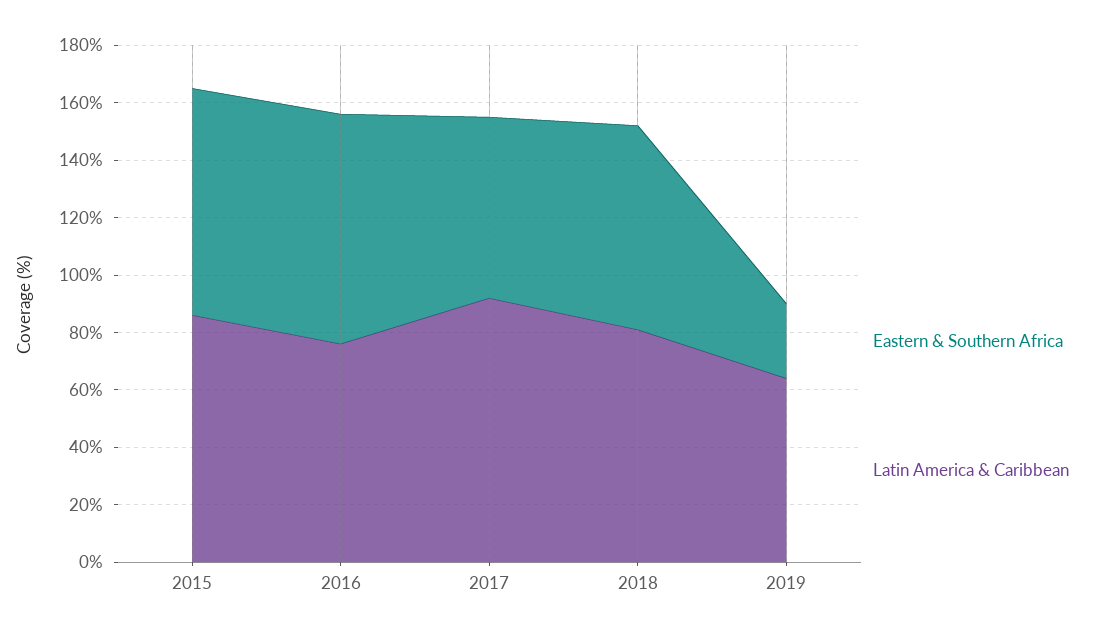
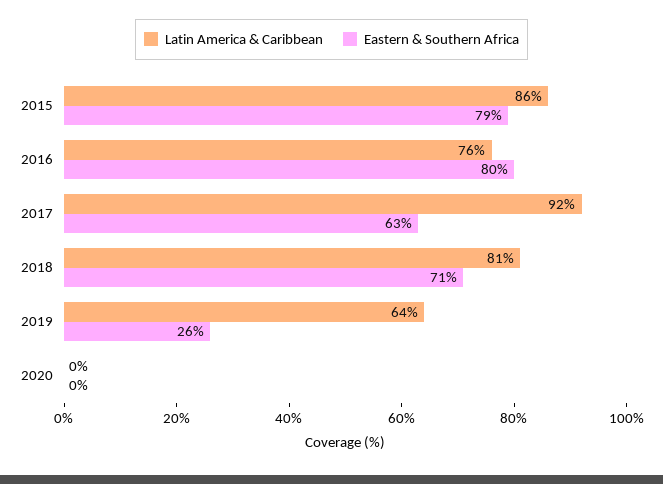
Latin America & Caribbean, 2020: none -> 0
Eastern & Southern Africa, 2020: none -> 0

